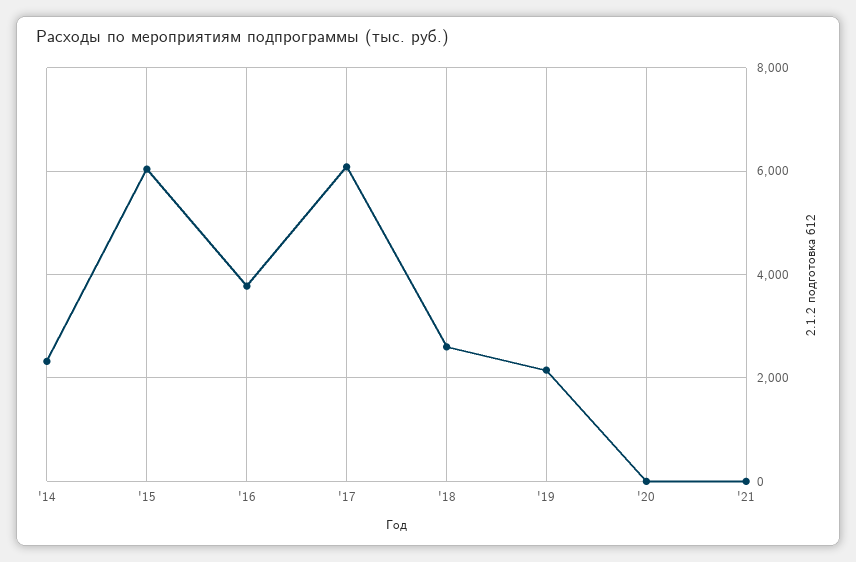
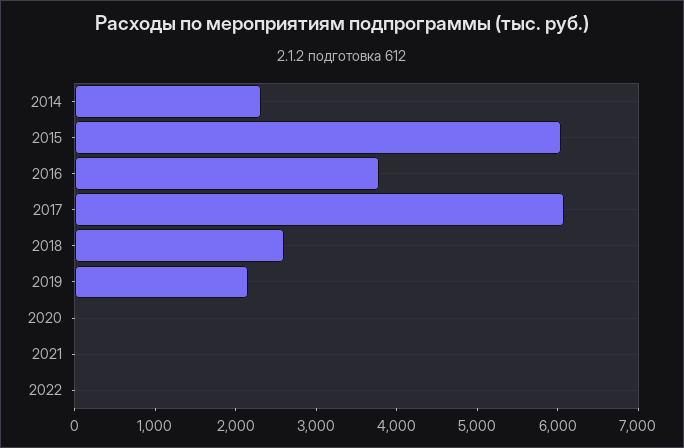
2022: none -> 0

